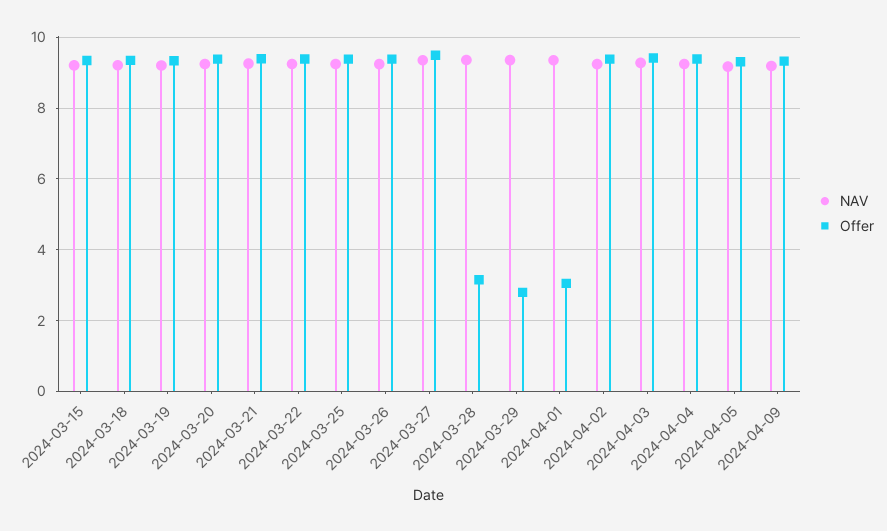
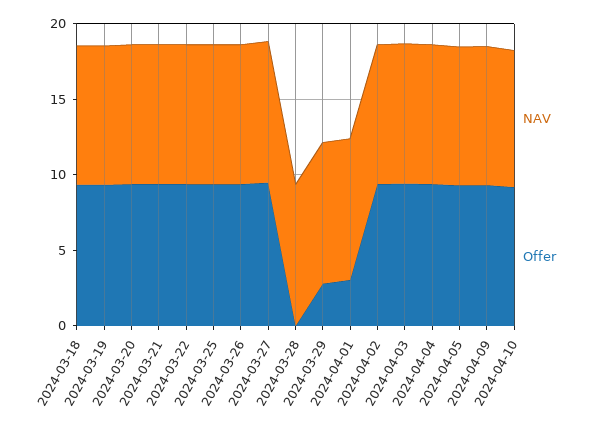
NAV, 2024-03-15: 9.2 -> none
Offer, 2024-03-15: 9.4 -> none
Offer, 2024-03-28: 3.2 -> 0
NAV, 2024-04-10: none -> 9
Offer, 2024-04-10: none -> 9

